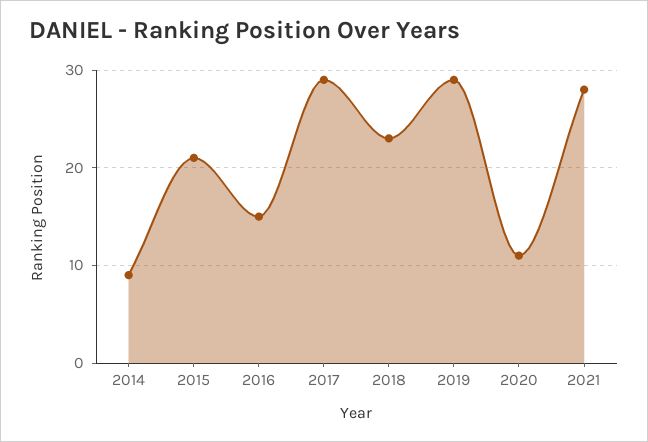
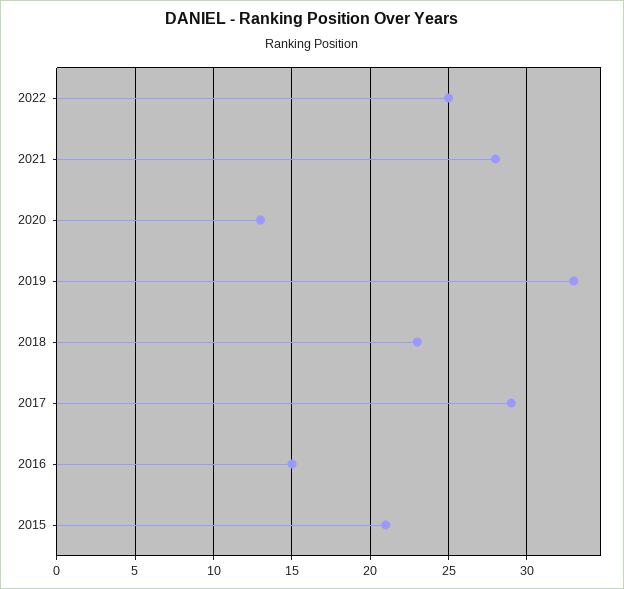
2014: 9 -> none
2019: 29 -> 33
2020: 11 -> 13
2022: none -> 25

